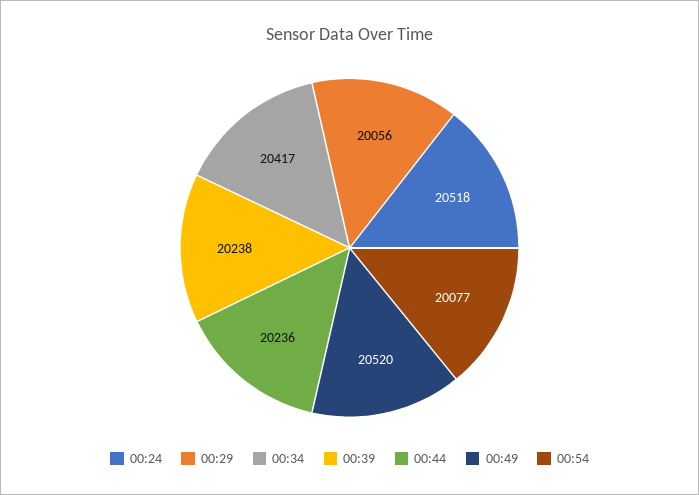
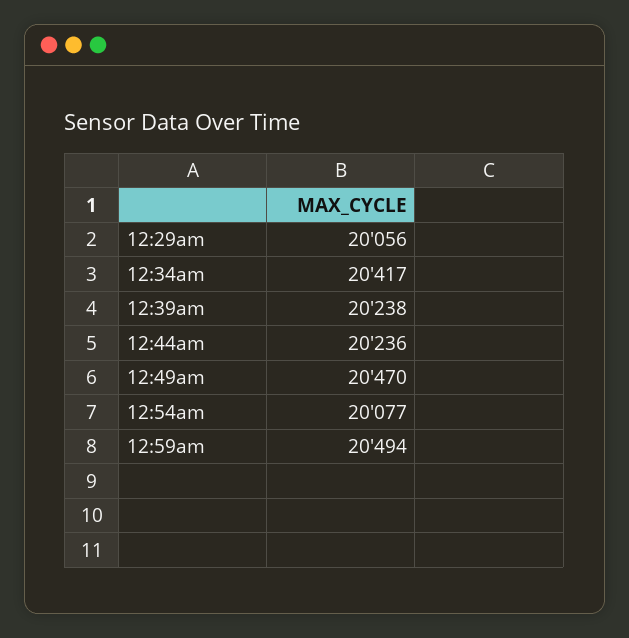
00:24: 20518 -> none
00:49: 20520 -> 20470
12:59am: none -> 20494

